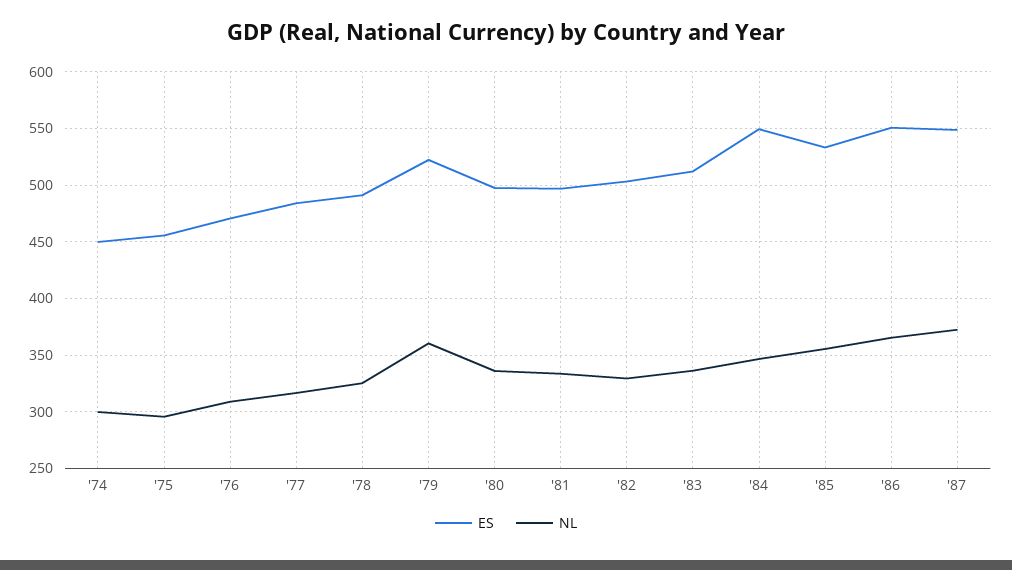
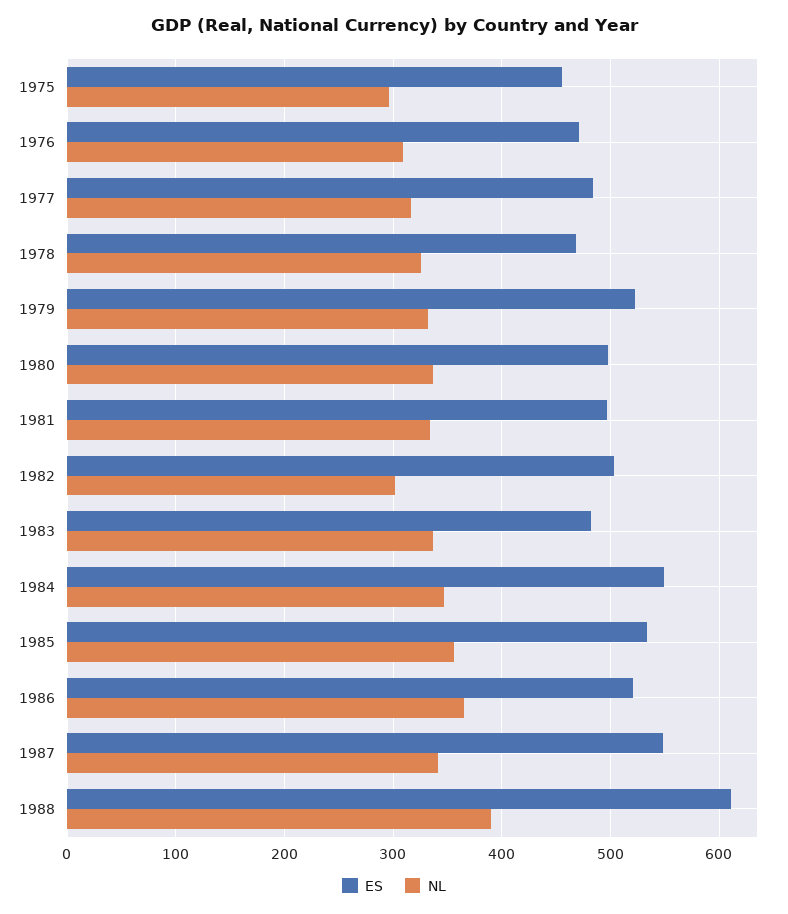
ES, '74: 450 -> none
NL, '74: 300 -> none
ES, '78: 490 -> 470
NL, '79: 360 -> 330
NL, '82: 330 -> 300
ES, '83: 510 -> 480
ES, '86: 550 -> 520
NL, '87: 370 -> 340
ES, 1988: none -> 610
NL, 1988: none -> 390

